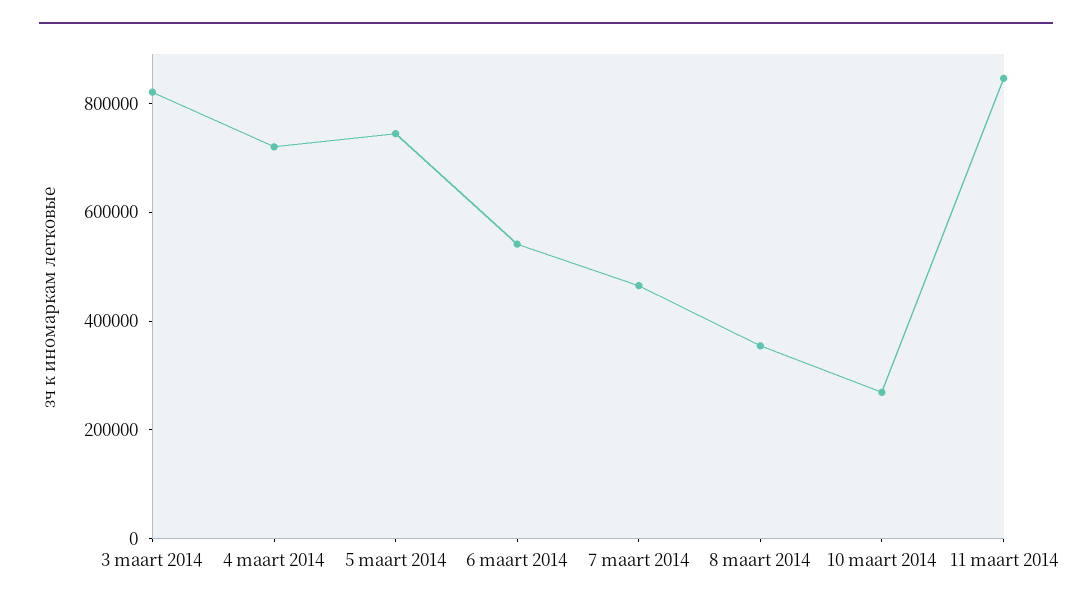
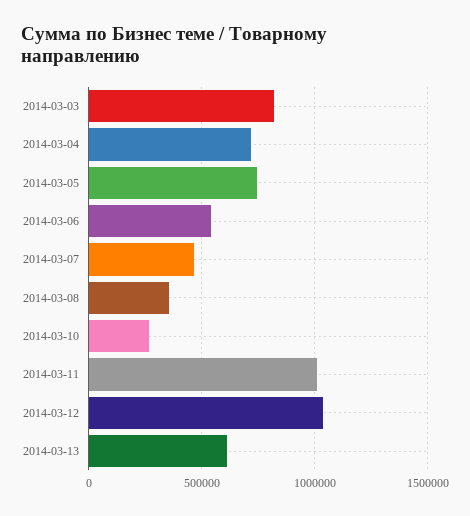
11 maart 2014: 850000 -> 1000000
2014-03-12: none -> 1050000
2014-03-13: none -> 600000

